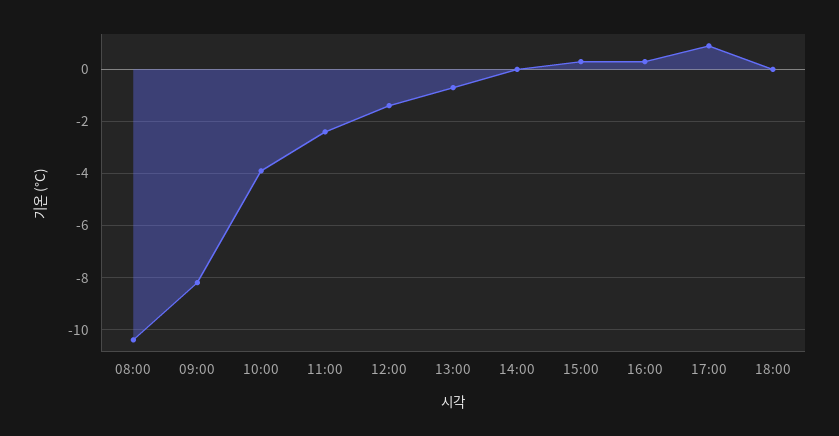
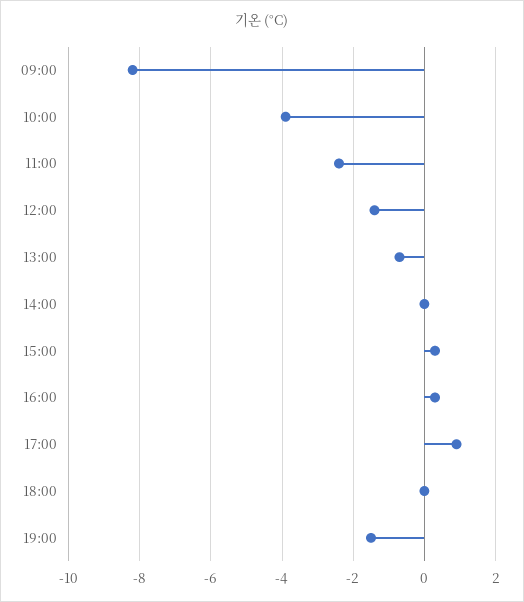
08:00: -10.5 -> none
19:00: none -> -1.5

